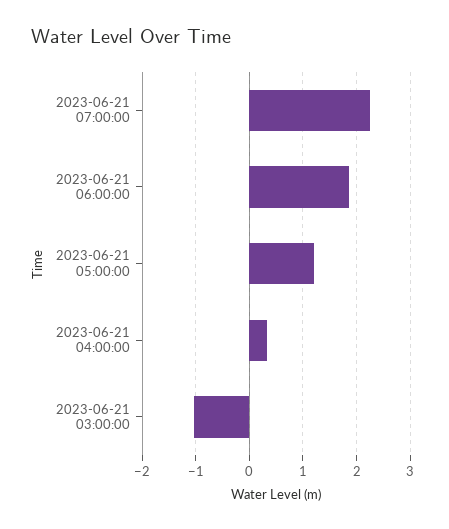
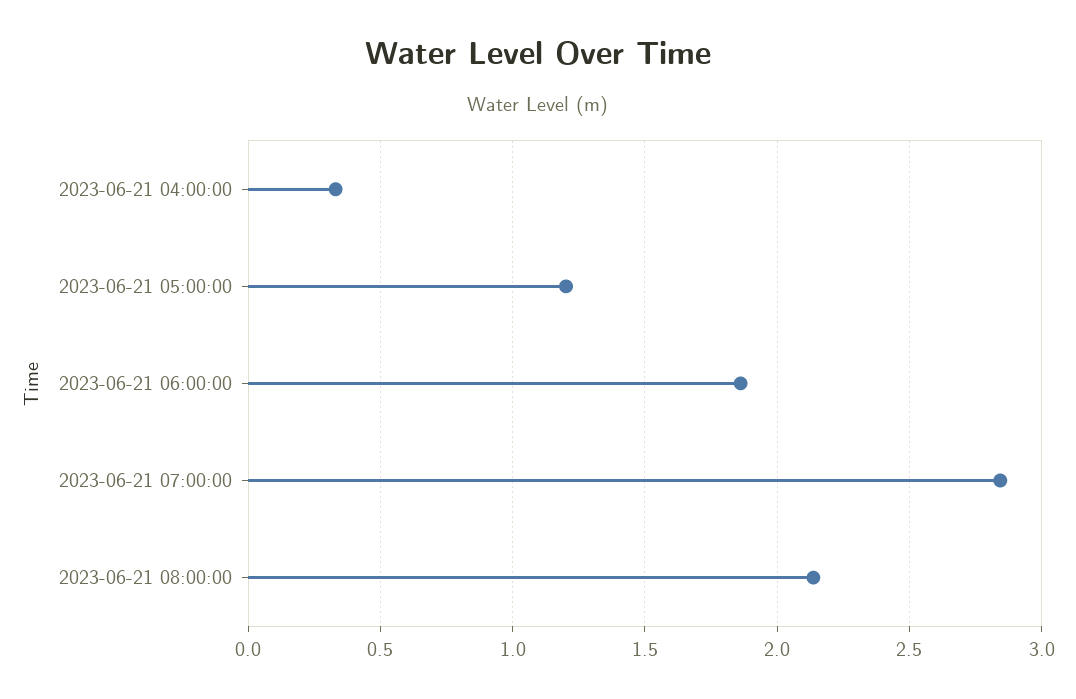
2023-06-21 07:00:00: 2.2 -> 2.85
2023-06-21 03:00:00: -1 -> none
2023-06-21 08:00:00: none -> 2.15

